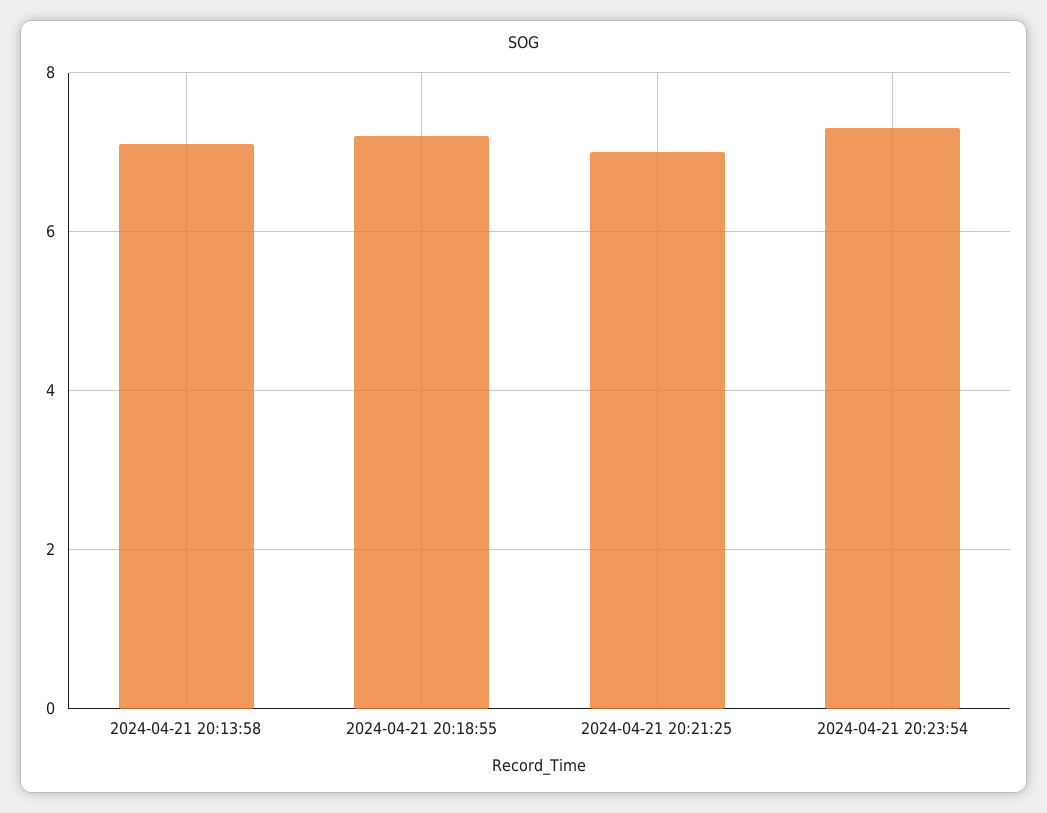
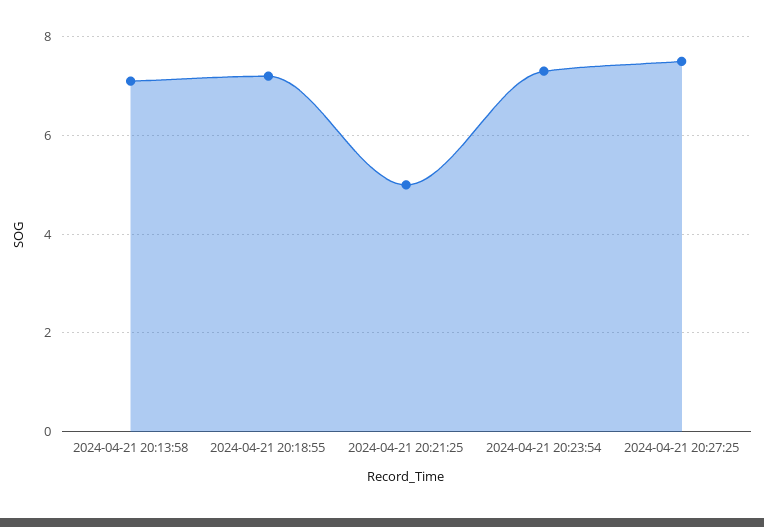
2024-04-21 20:21:25: 7 -> 5
2024-04-21 20:27:25: none -> 7.5

